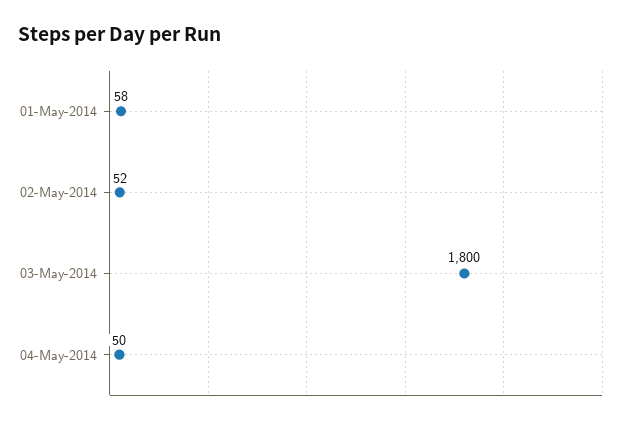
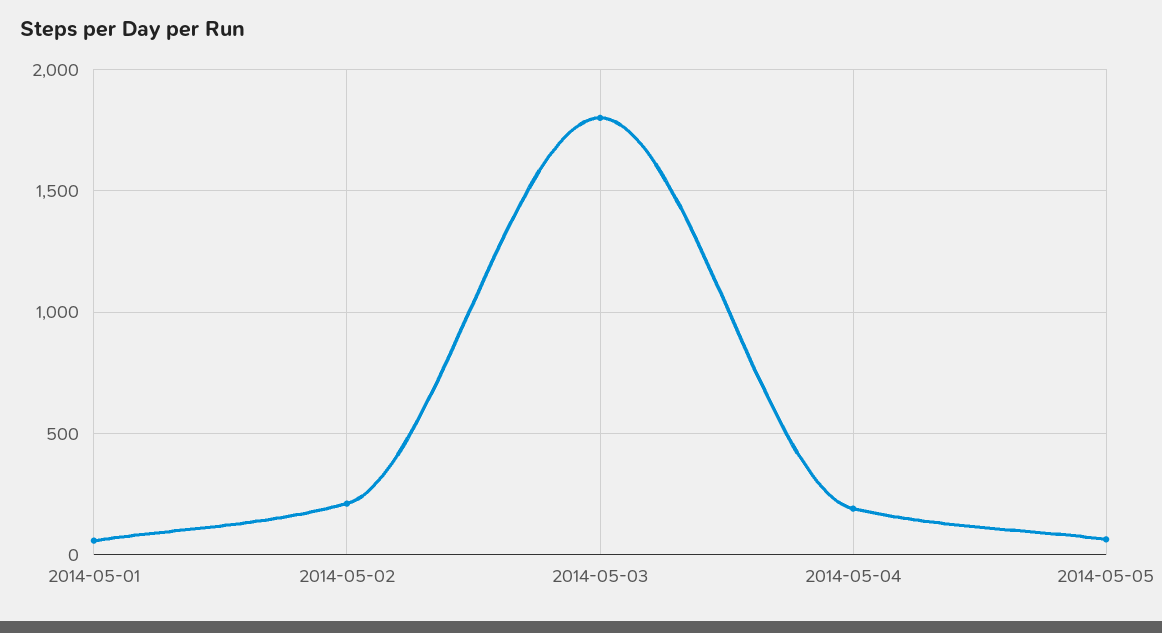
02-May-2014: 52 -> 200
04-May-2014: 50 -> 200
2014-05-05: none -> 50

